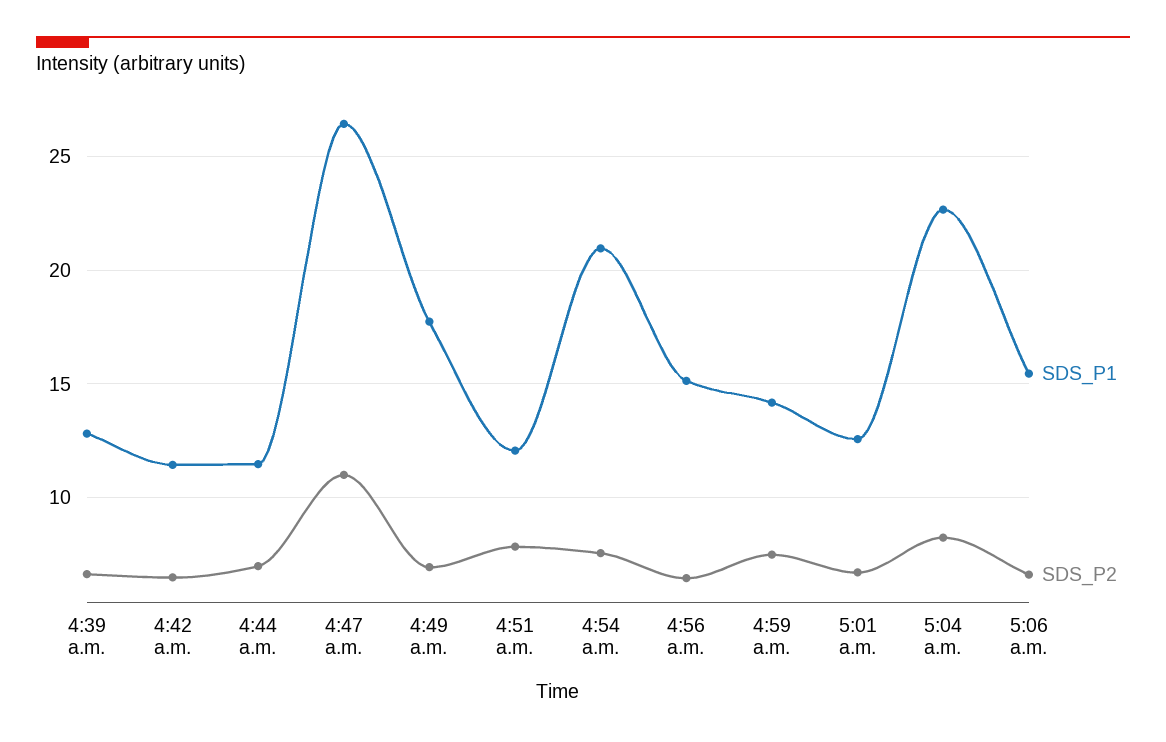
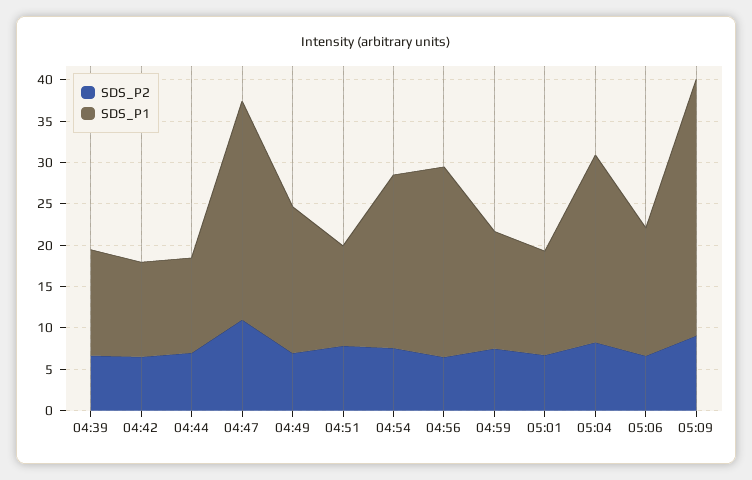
SDS_P1, 4:56 a.m.: 15 -> 23
SDS_P2, 05:09: none -> 9
SDS_P1, 05:09: none -> 31

